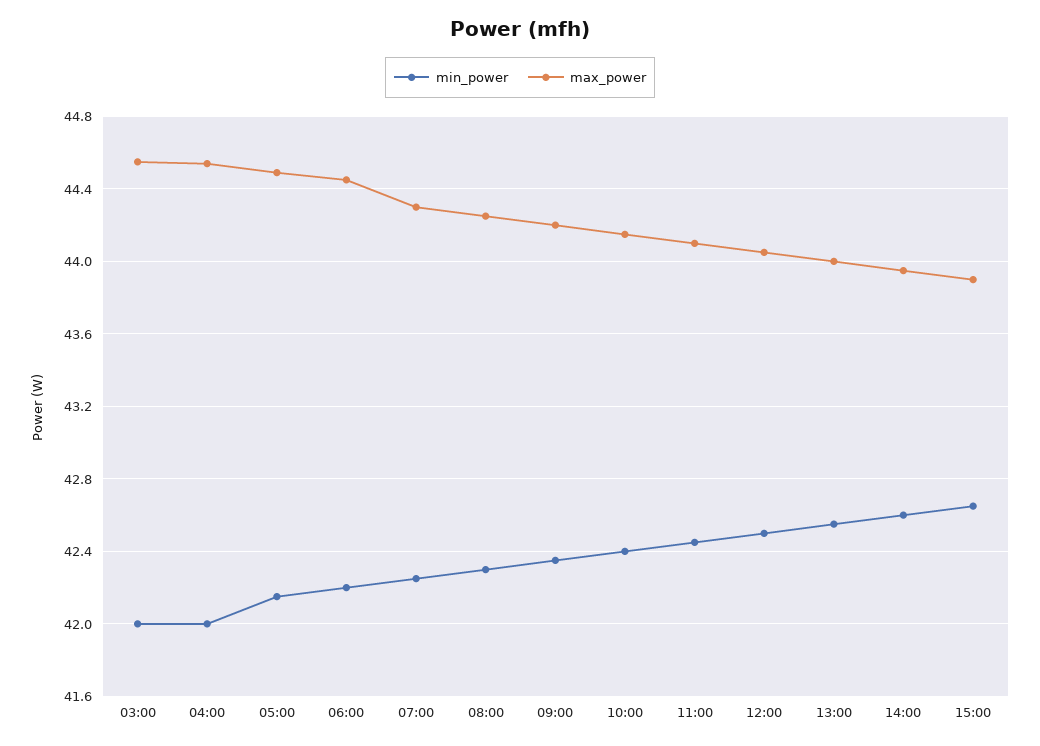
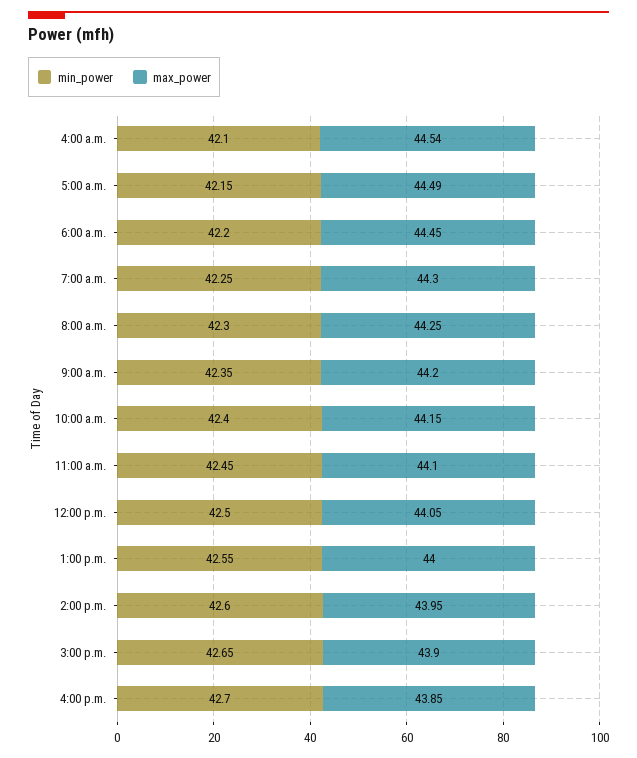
min_power, 03:00: 42 -> none
max_power, 03:00: 44.55 -> none
min_power, 04:00: 42 -> 42.1
min_power, 4:00 p.m.: none -> 42.7
max_power, 4:00 p.m.: none -> 43.85

